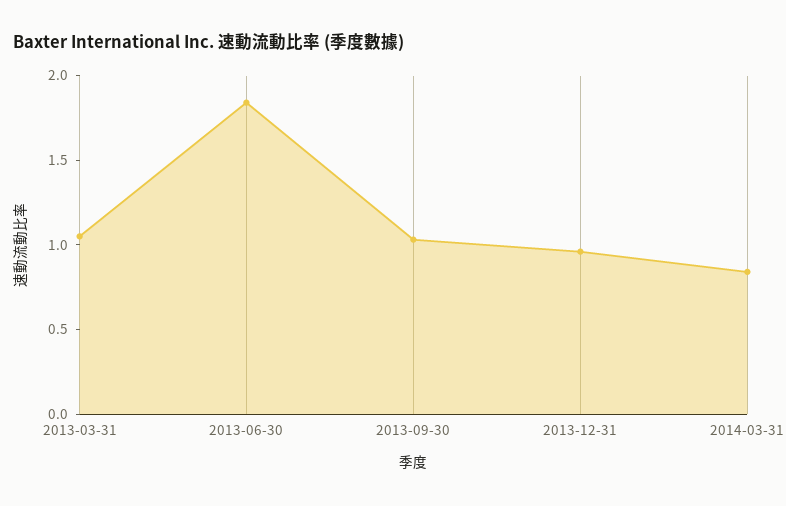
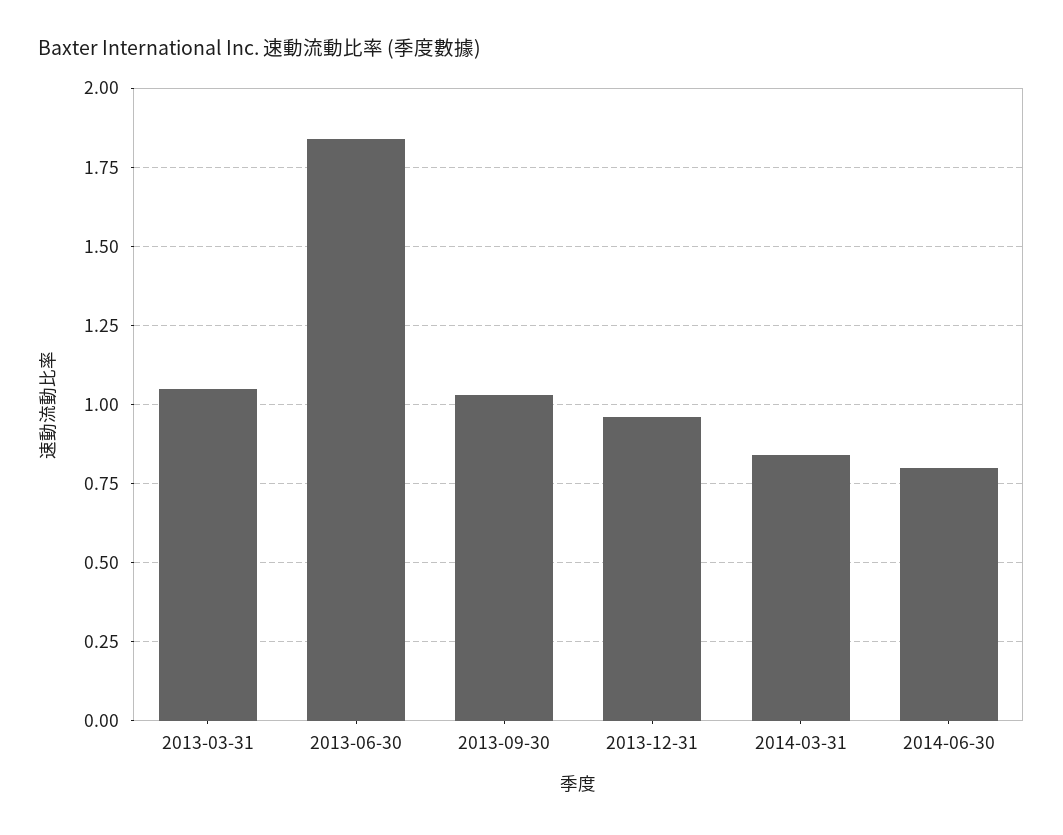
2014-06-30: none -> 0.8

